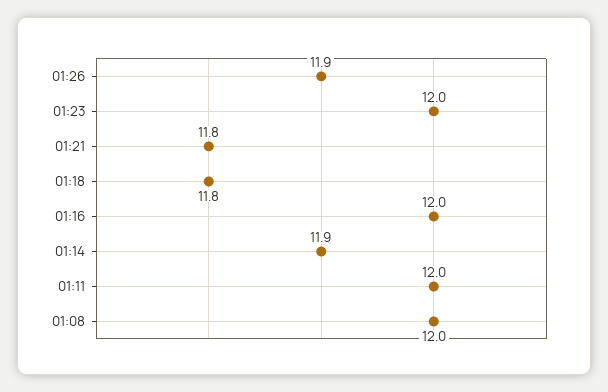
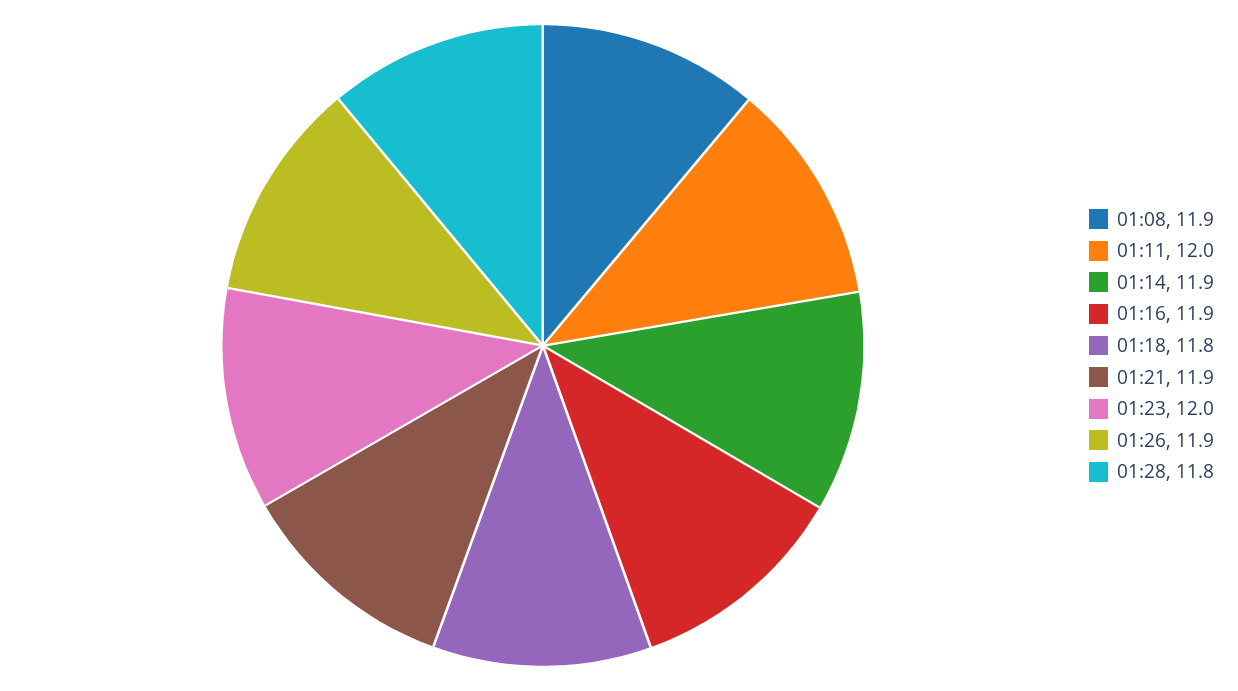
01:21: 11.8 -> 11.9
01:16: 12 -> 11.9
01:08: 12 -> 11.9
01:28: none -> 11.8

